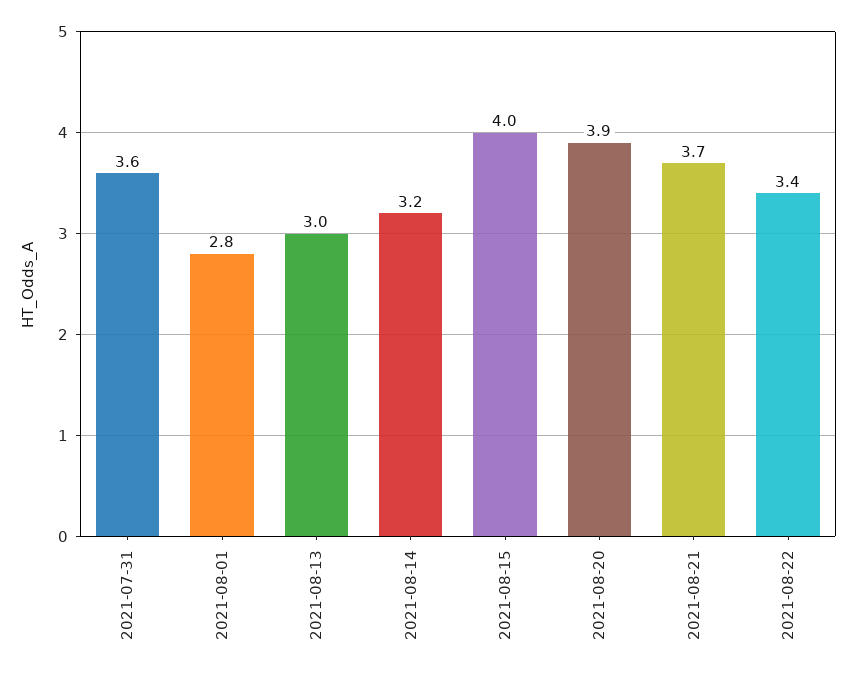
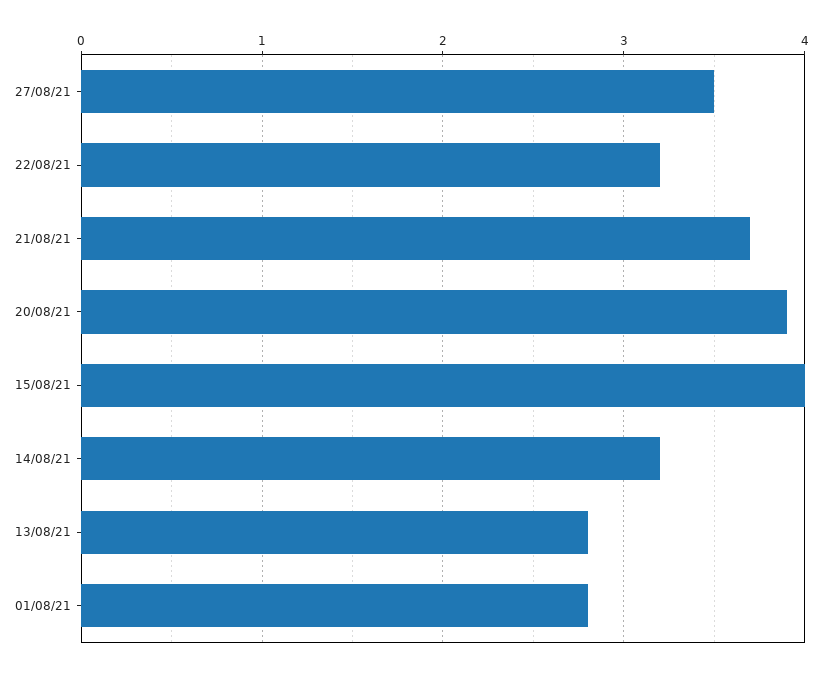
2021-07-31: 3.6 -> none
2021-08-13: 3 -> 2.8
2021-08-22: 3.4 -> 3.2
27/08/21: none -> 3.5

